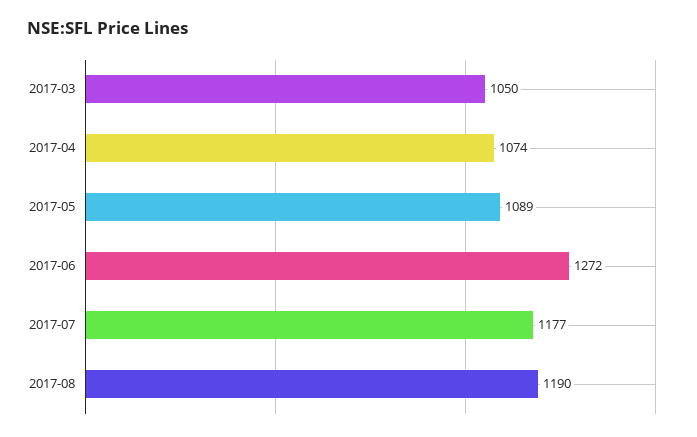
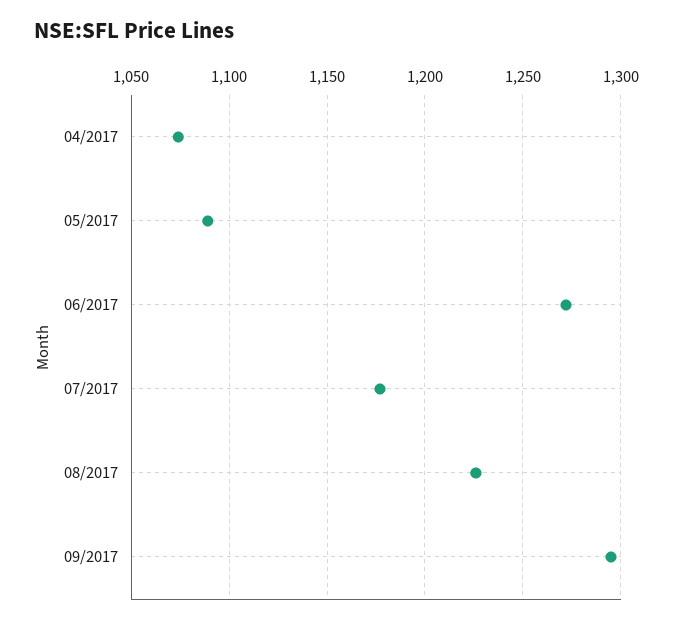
2017-03: 1050 -> none
2017-08: 1190 -> 1225
09/2017: none -> 1295

